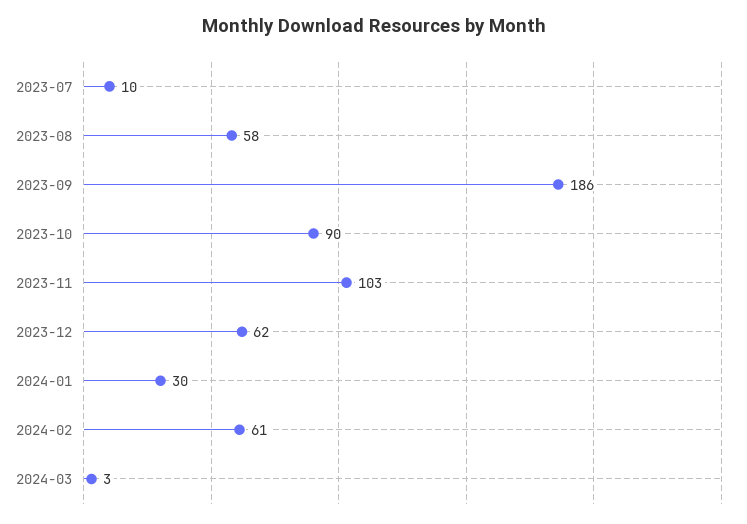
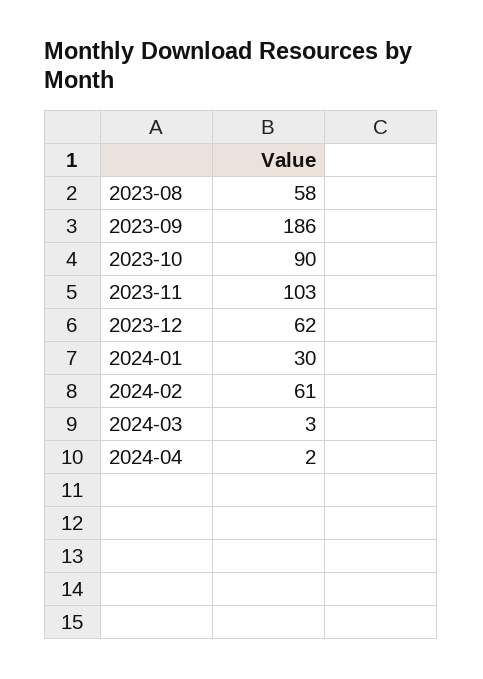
2023-07: 10 -> none
2024-04: none -> 2

